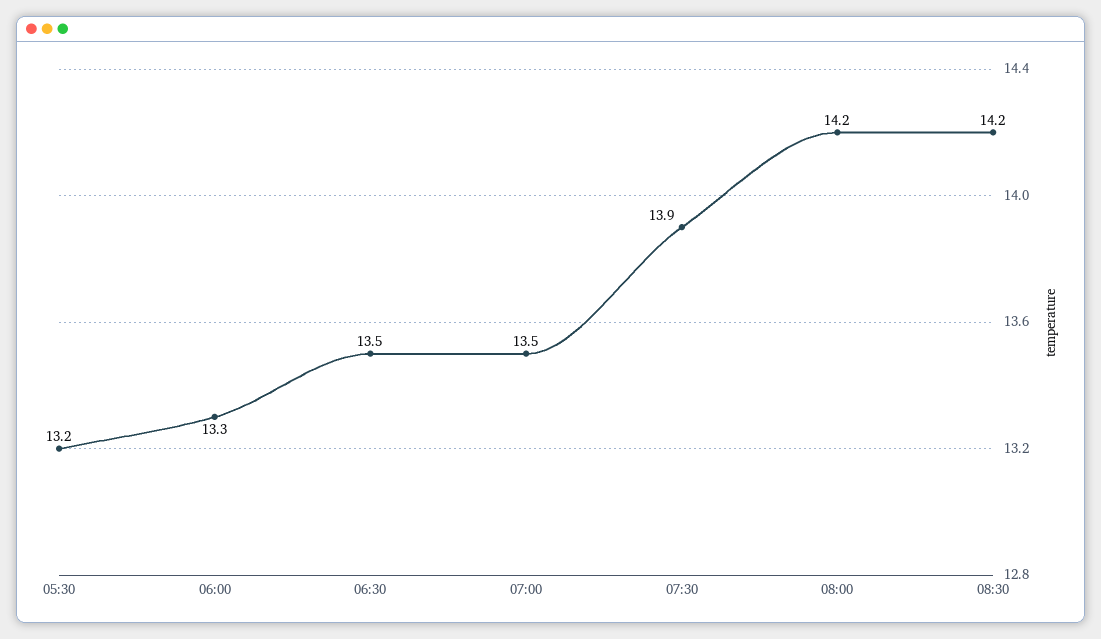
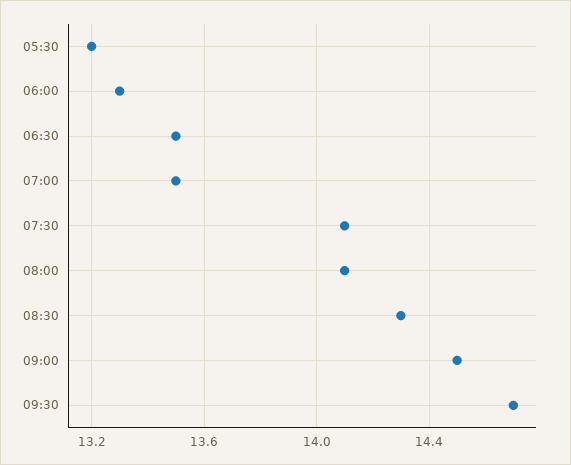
07:30: 13.9 -> 14.1
08:00: 14.2 -> 14.1
08:30: 14.2 -> 14.3
09:00: none -> 14.5
09:30: none -> 14.7

